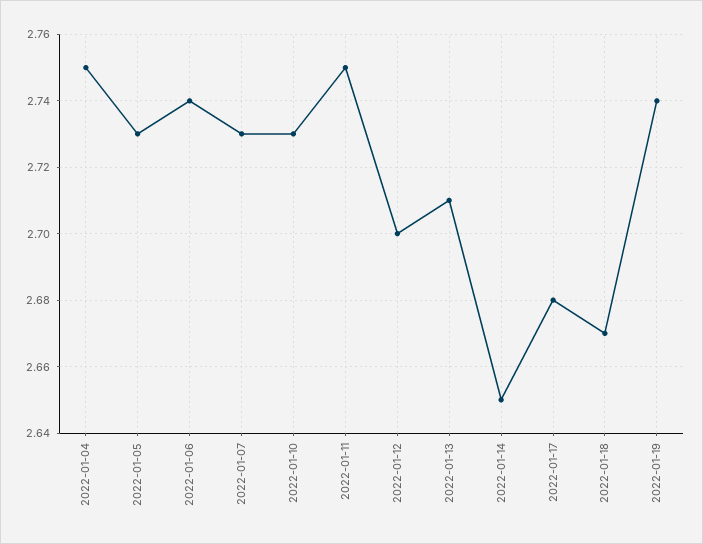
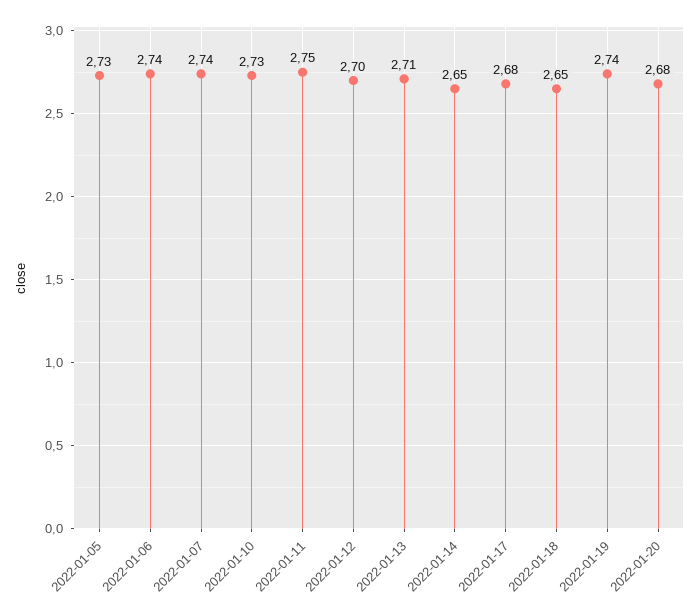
2022-01-04: 2.75 -> none
2022-01-07: 2.73 -> 2.74
2022-01-18: 2.67 -> 2.65
2022-01-20: none -> 2.68

